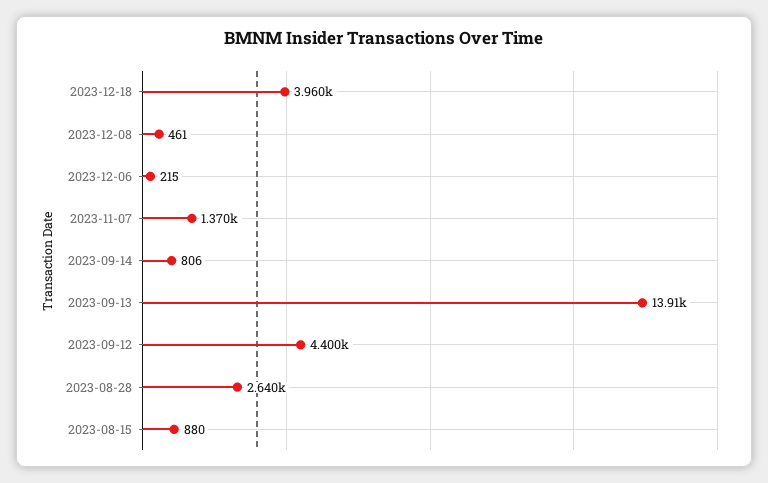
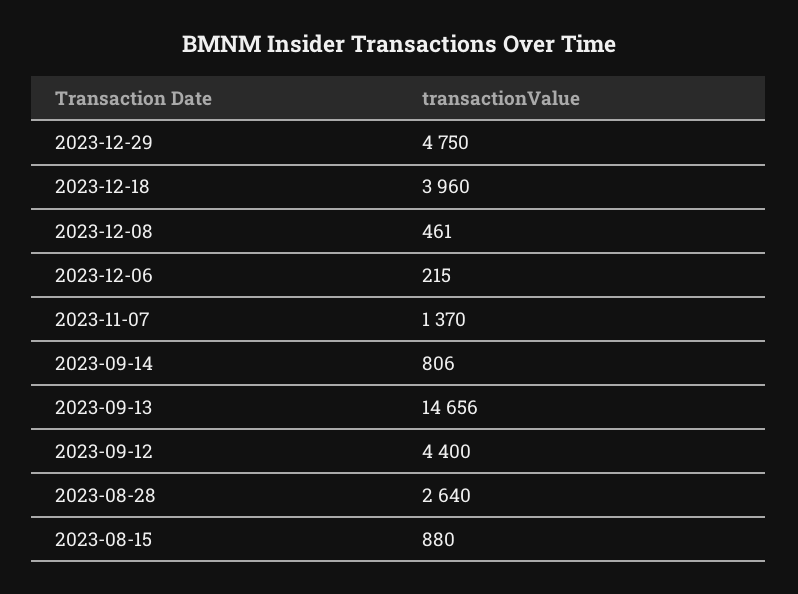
2023-09-13: 13910 -> 14656
2023-12-29: none -> 4750

